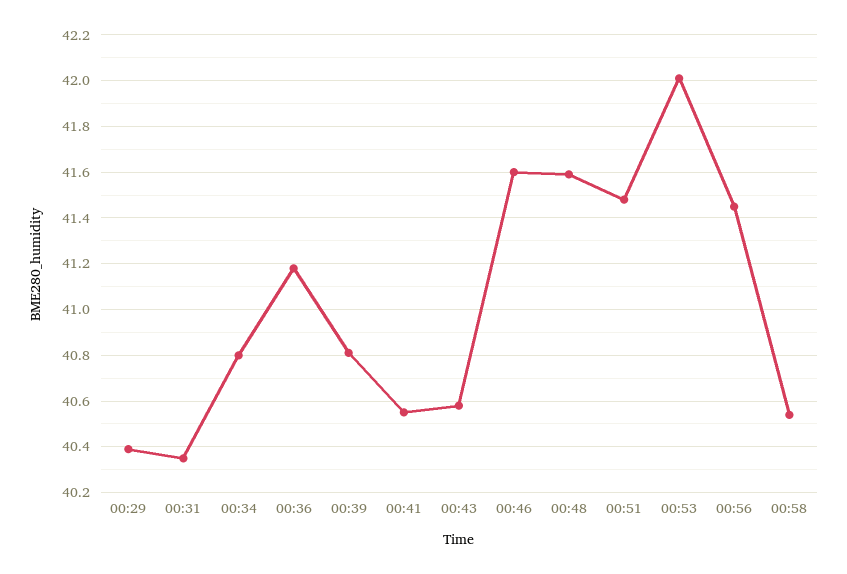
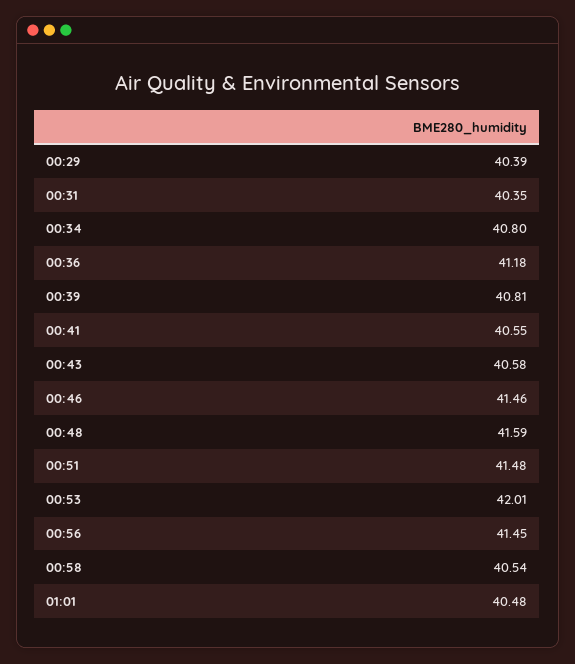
00:46: 41.6 -> 41.46
01:01: none -> 40.48

